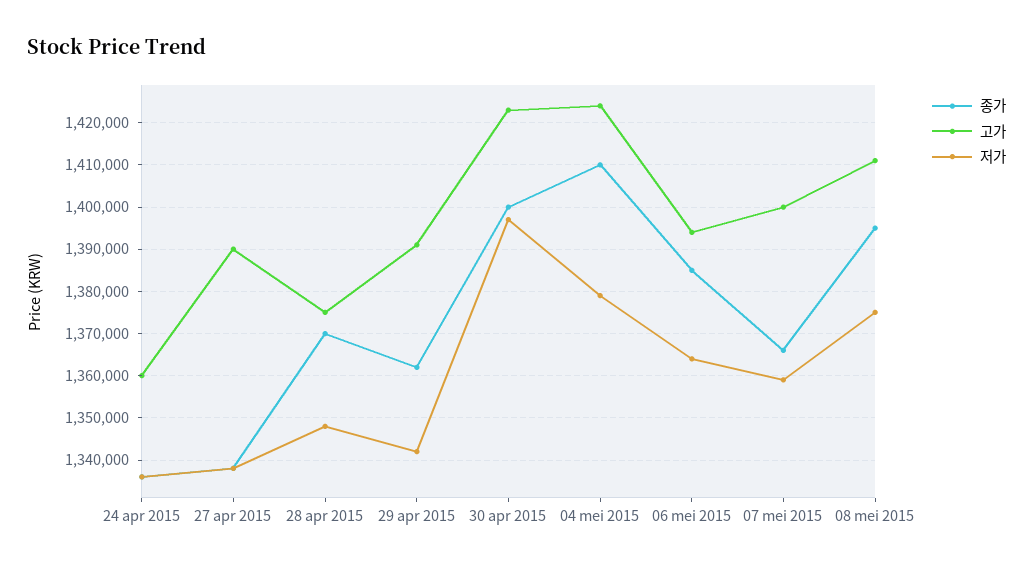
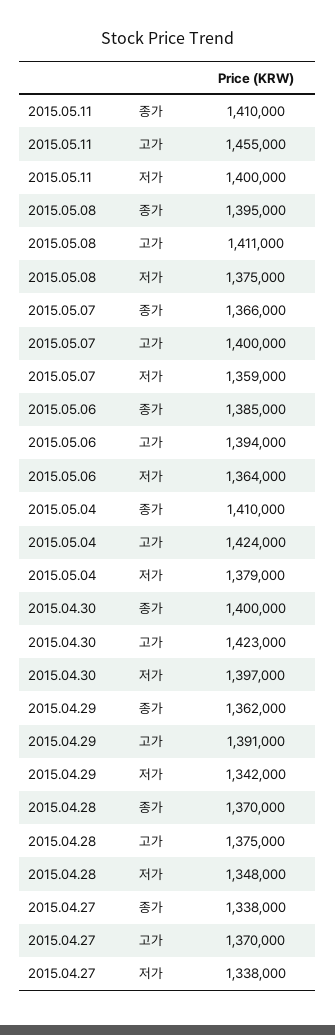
종가, 24 apr 2015: 1336000 -> none
고가, 24 apr 2015: 1360000 -> none
저가, 24 apr 2015: 1336000 -> none
고가, 27 apr 2015: 1390000 -> 1370000
종가, 2015.05.11: none -> 1410000
고가, 2015.05.11: none -> 1455000
저가, 2015.05.11: none -> 1400000

